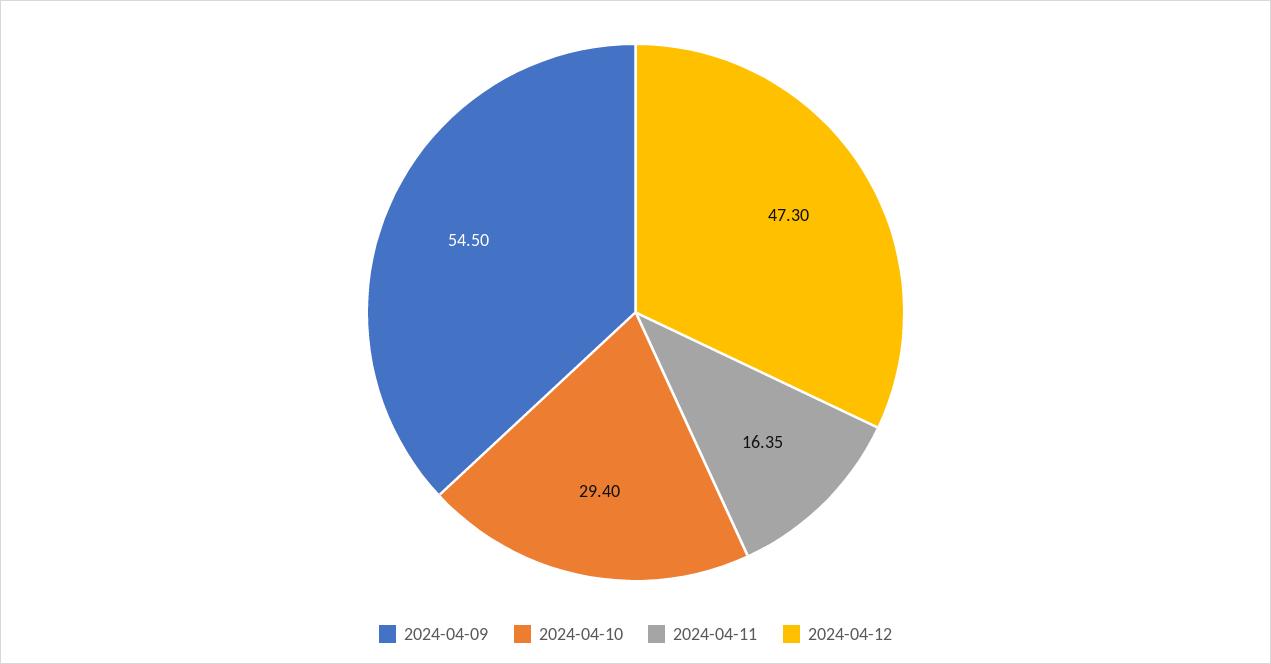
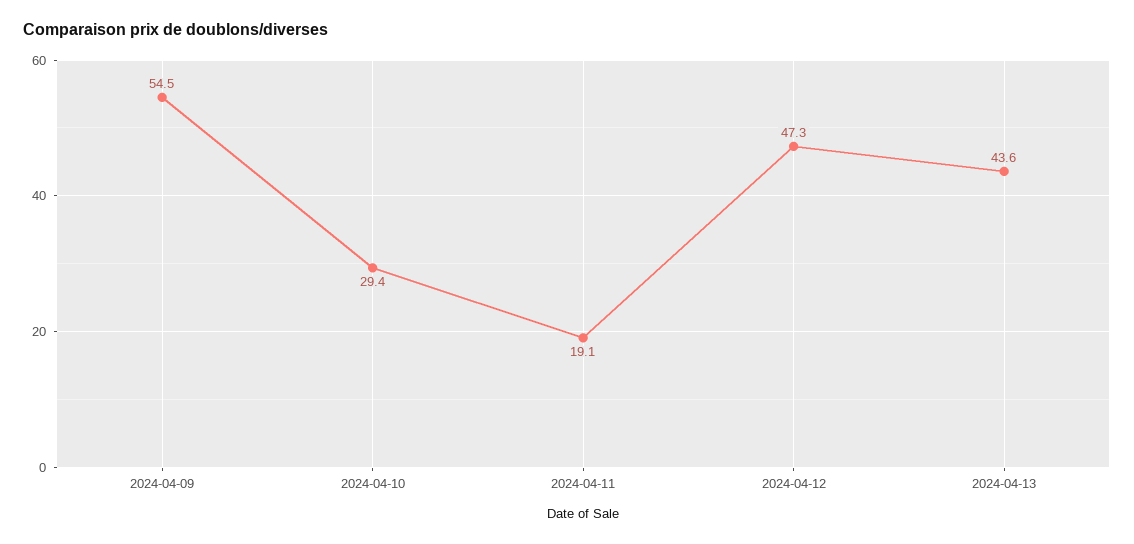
2024-04-11: 16.35 -> 19.1
2024-04-13: none -> 43.6

